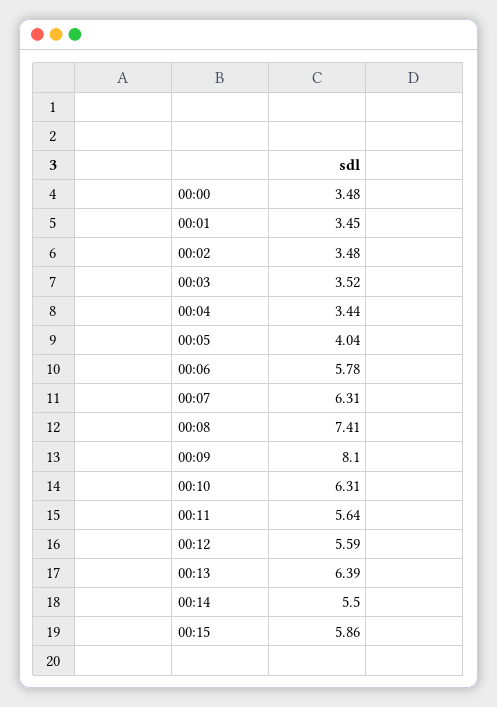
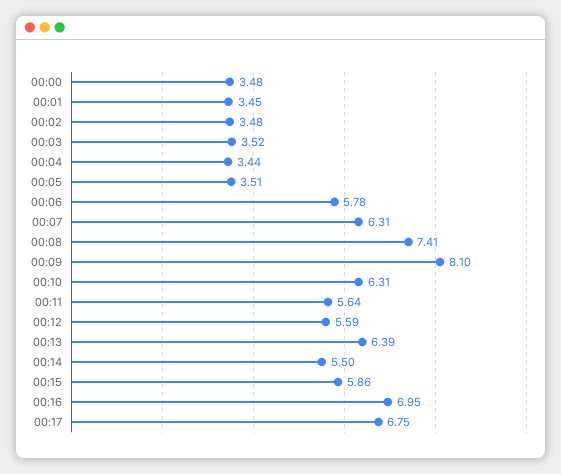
00:05: 4.04 -> 3.51
00:16: none -> 6.95
00:17: none -> 6.75

